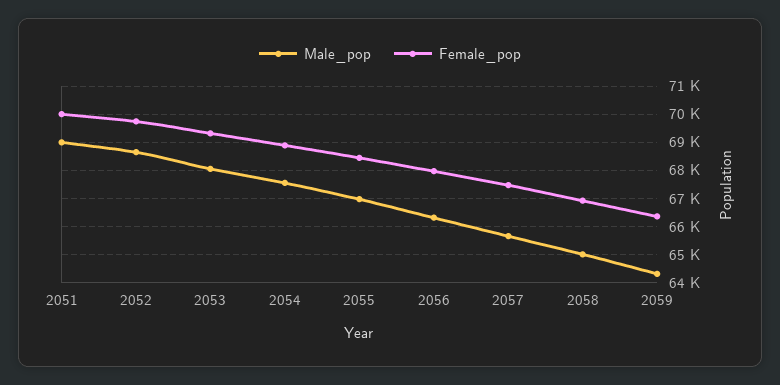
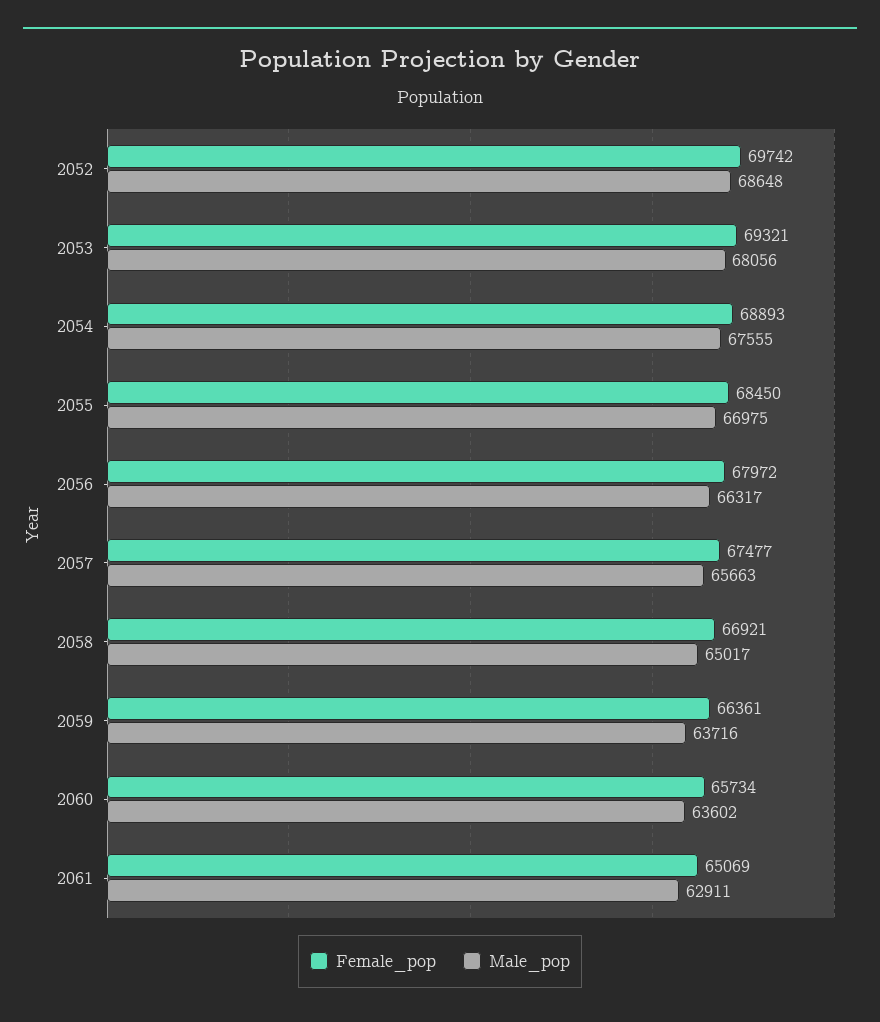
Male_pop, 2051: 69000 -> none
Female_pop, 2051: 70000 -> none
Male_pop, 2059: 64250 -> 63716
Female_pop, 2060: none -> 65734
Male_pop, 2060: none -> 63602
Female_pop, 2061: none -> 65069
Male_pop, 2061: none -> 62911

